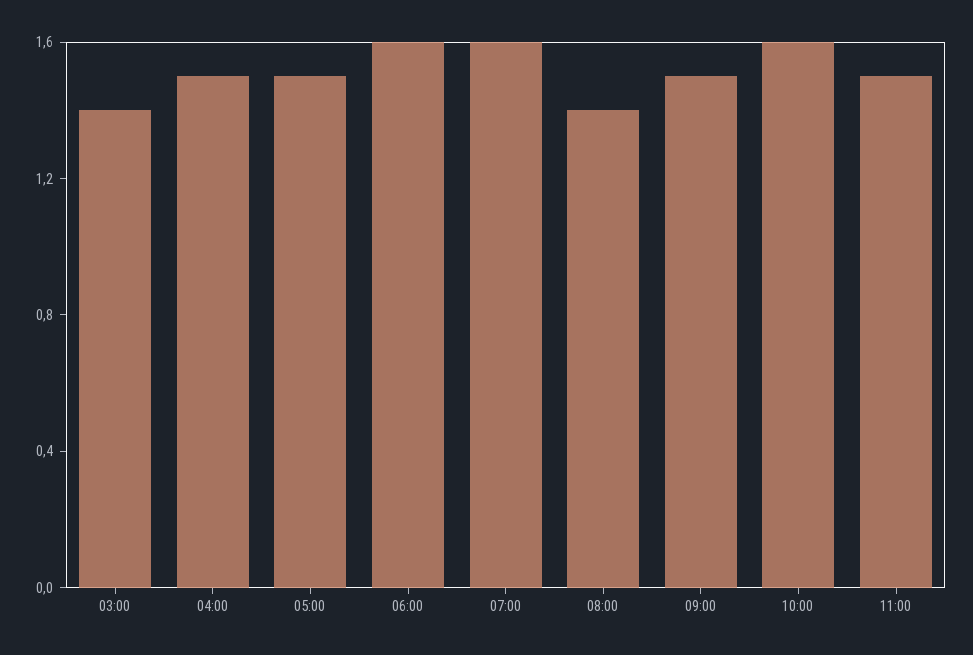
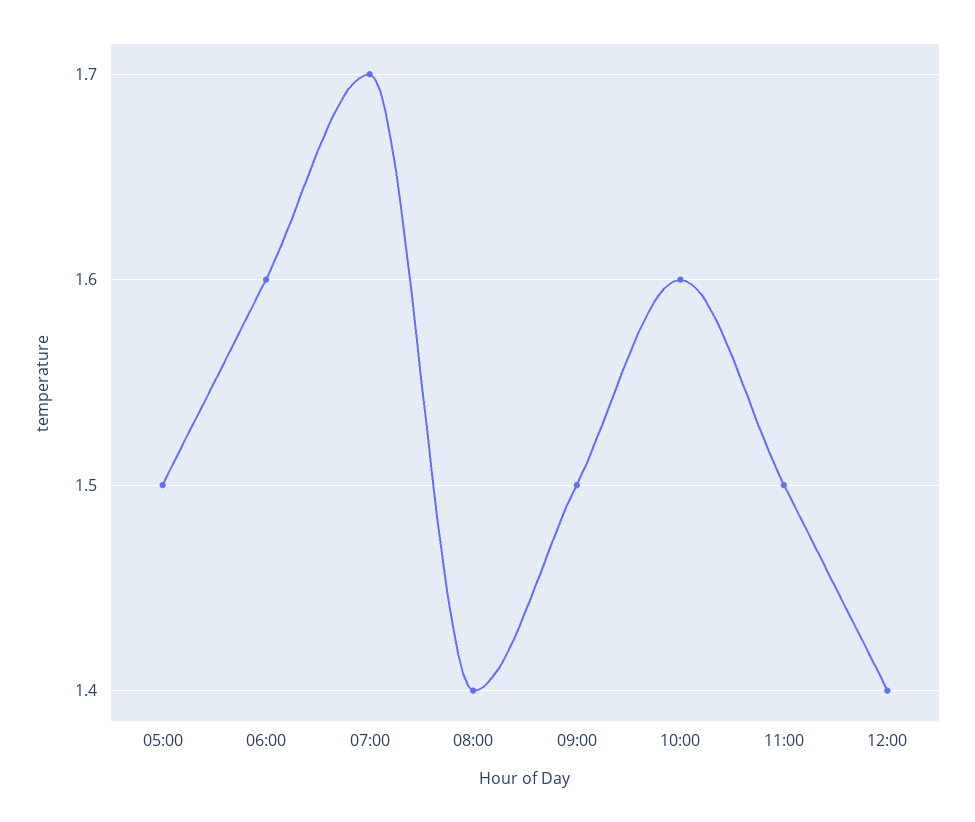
03:00: 1.4 -> none
04:00: 1.5 -> none
07:00: 1.6 -> 1.7
12:00: none -> 1.4

